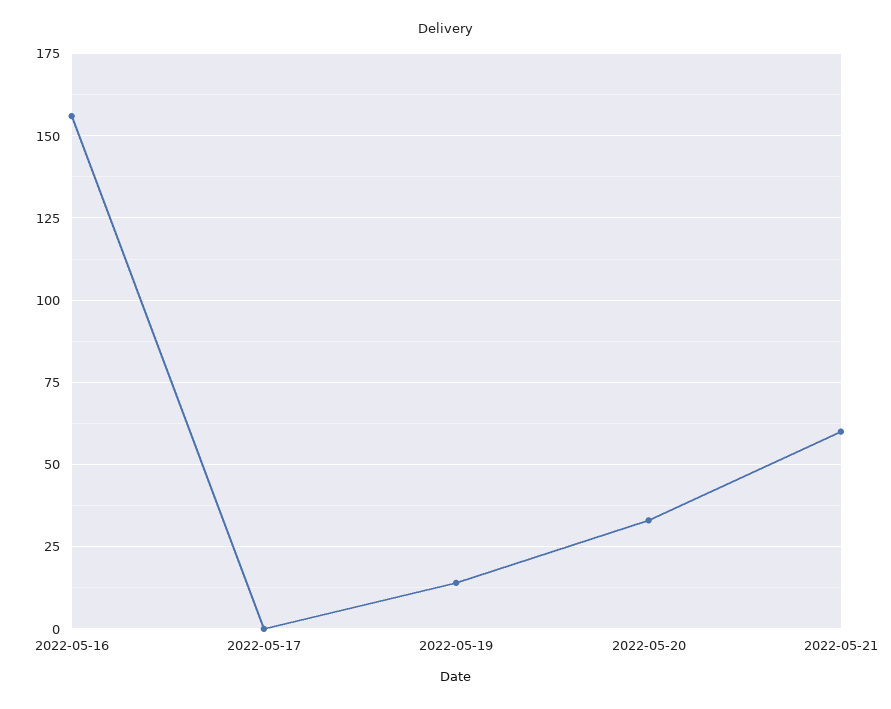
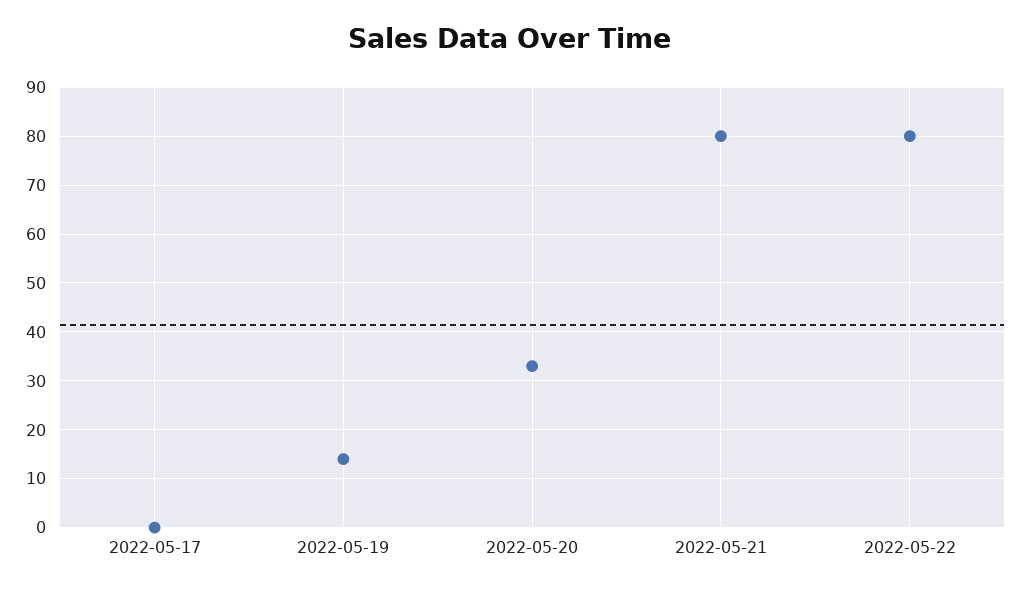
2022-05-16: 155 -> none
2022-05-21: 60 -> 80
2022-05-22: none -> 80

